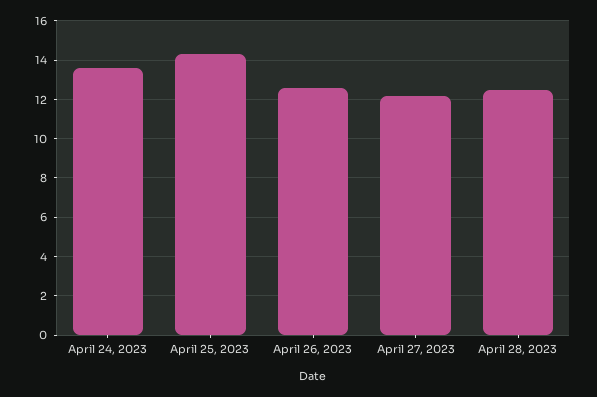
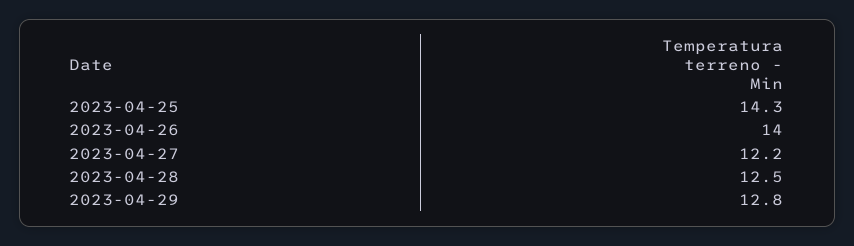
April 24, 2023: 13.5 -> none
April 26, 2023: 12.5 -> 14
2023-04-29: none -> 12.8

